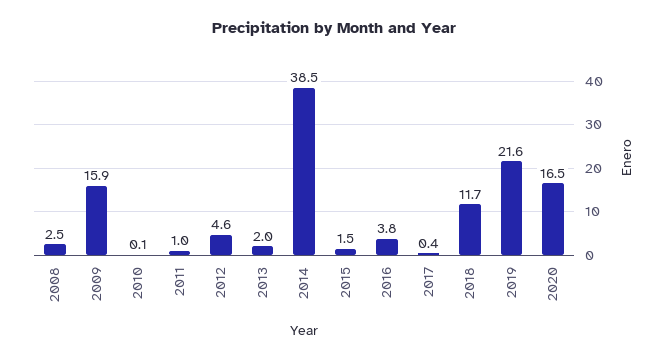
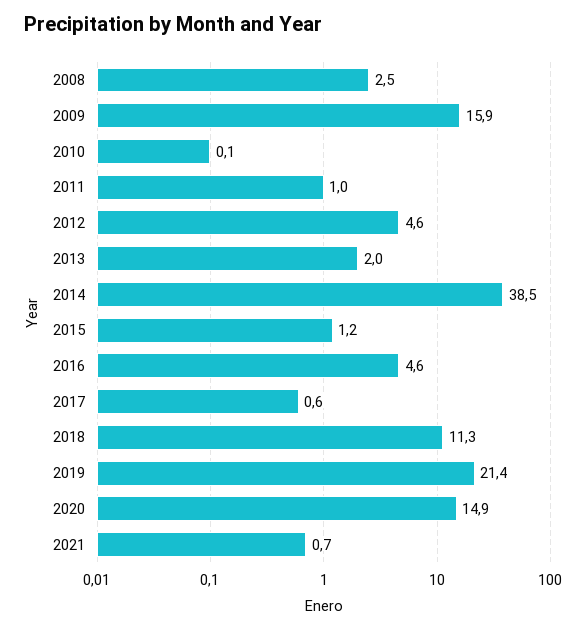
2015: 1.5 -> 1.2
2016: 3.8 -> 4.6
2017: 0.4 -> 0.6
2018: 11.7 -> 11.3
2019: 21.6 -> 21.4
2020: 16.5 -> 14.9
2021: none -> 0.7

